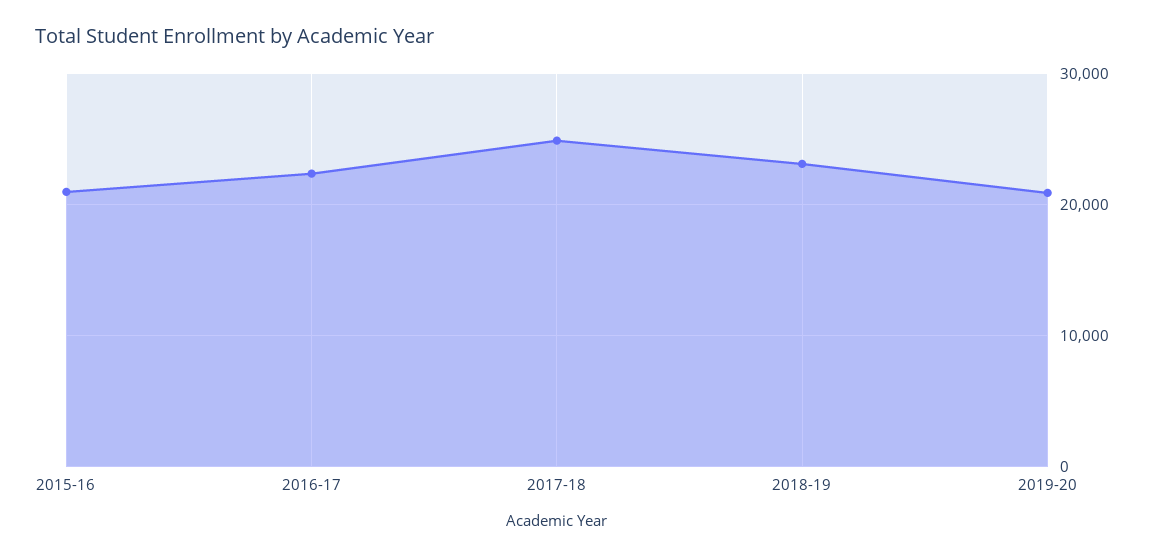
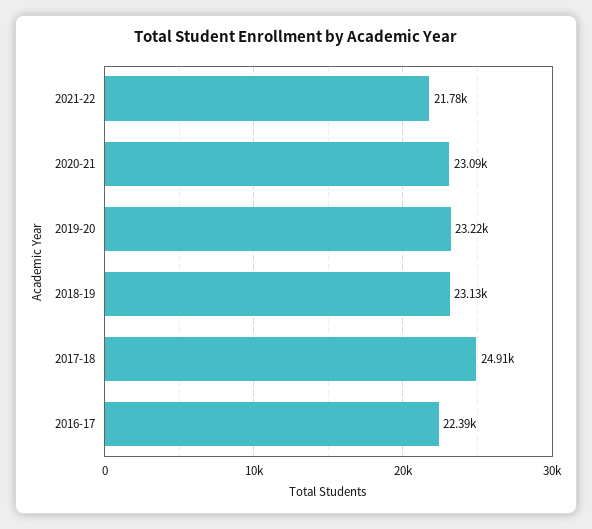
2015-16: 21000 -> none
2019-20: 21000 -> 23220
2021-22: none -> 21780
2020-21: none -> 23090

